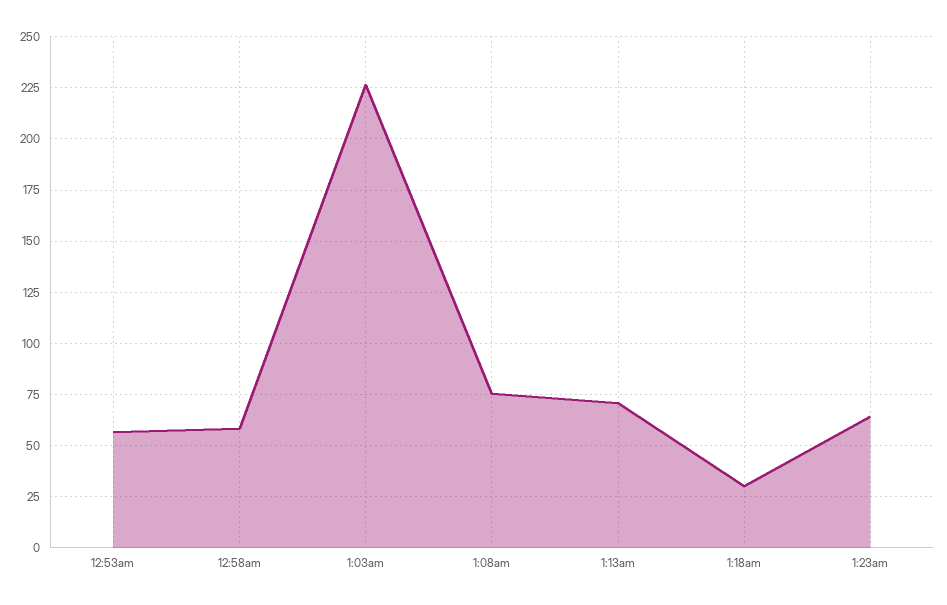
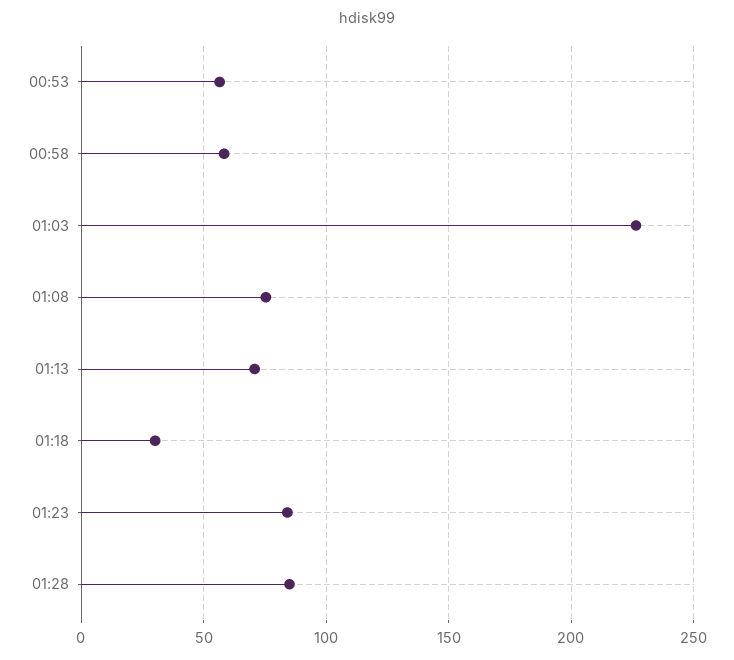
1:23am: 65 -> 85
01:28: none -> 85

